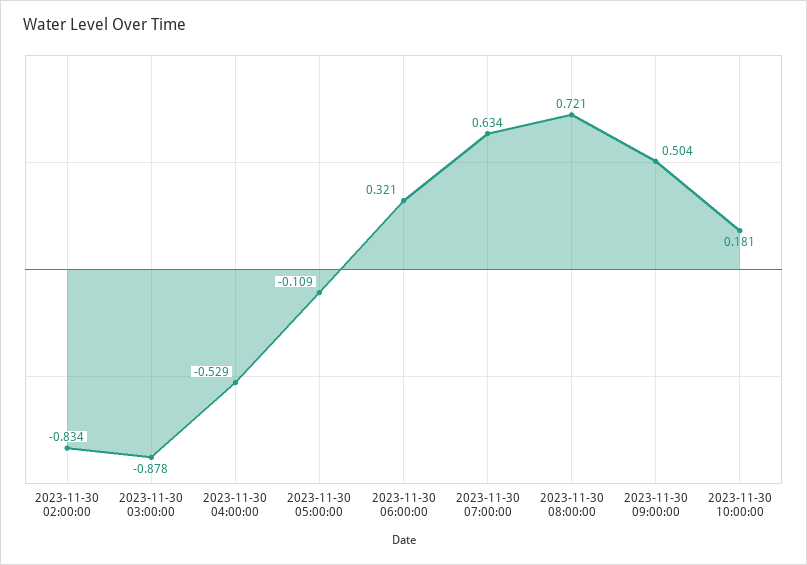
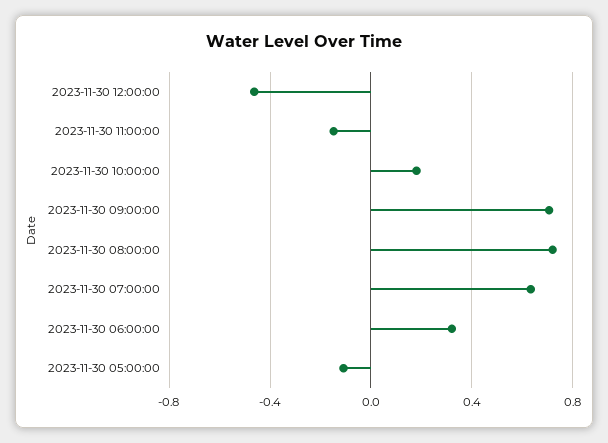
2023-11-30 02:00:00: -0.834 -> none
2023-11-30 03:00:00: -0.878 -> none
2023-11-30 04:00:00: -0.529 -> none
2023-11-30 09:00:00: 0.504 -> 0.7
2023-11-30 12:00:00: none -> -0.45
2023-11-30 11:00:00: none -> -0.15

